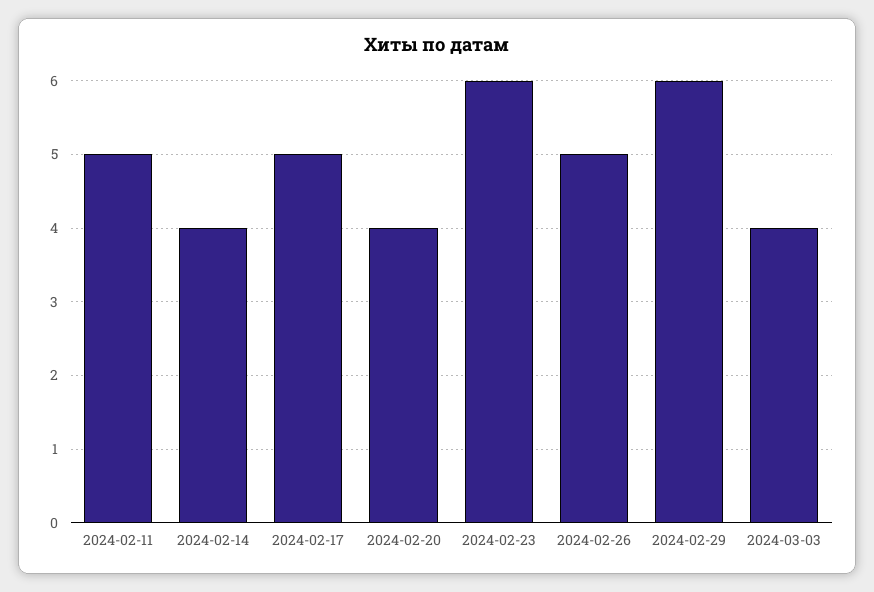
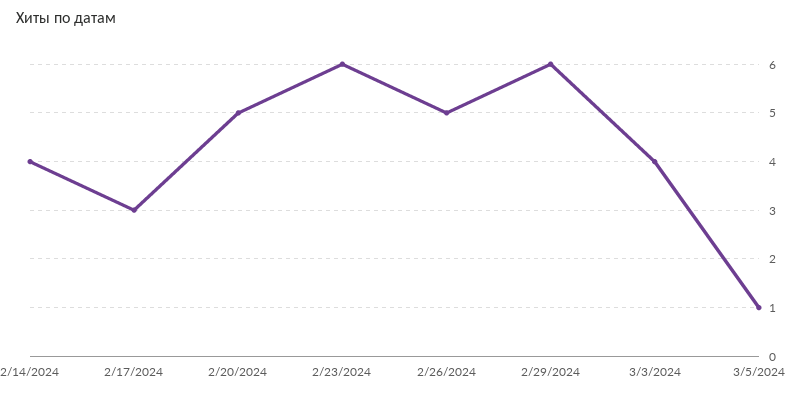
2024-02-11: 5 -> none
2024-02-17: 5 -> 3
2024-02-20: 4 -> 5
3/5/2024: none -> 1

